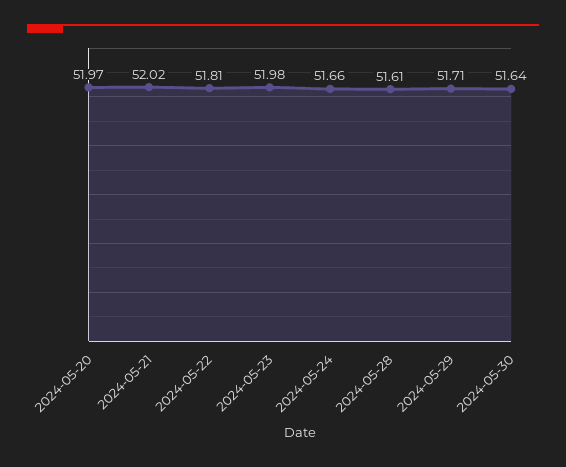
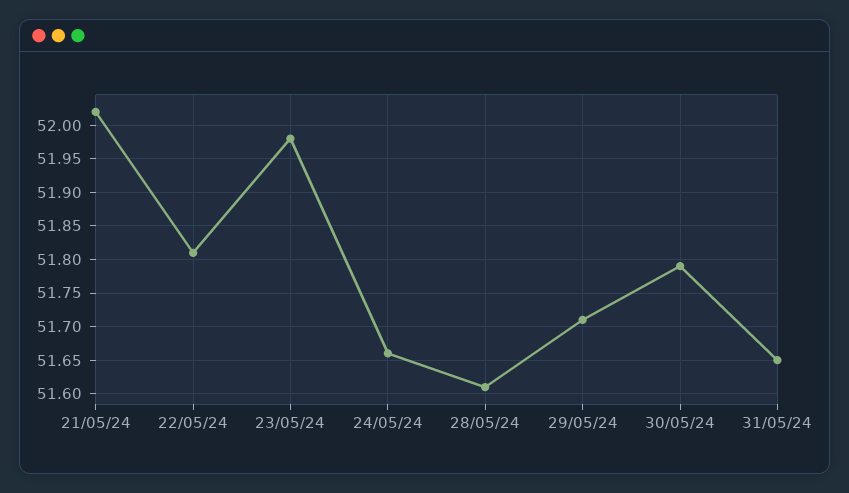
2024-05-20: 51.97 -> none
2024-05-30: 51.64 -> 51.79
31/05/24: none -> 51.65

